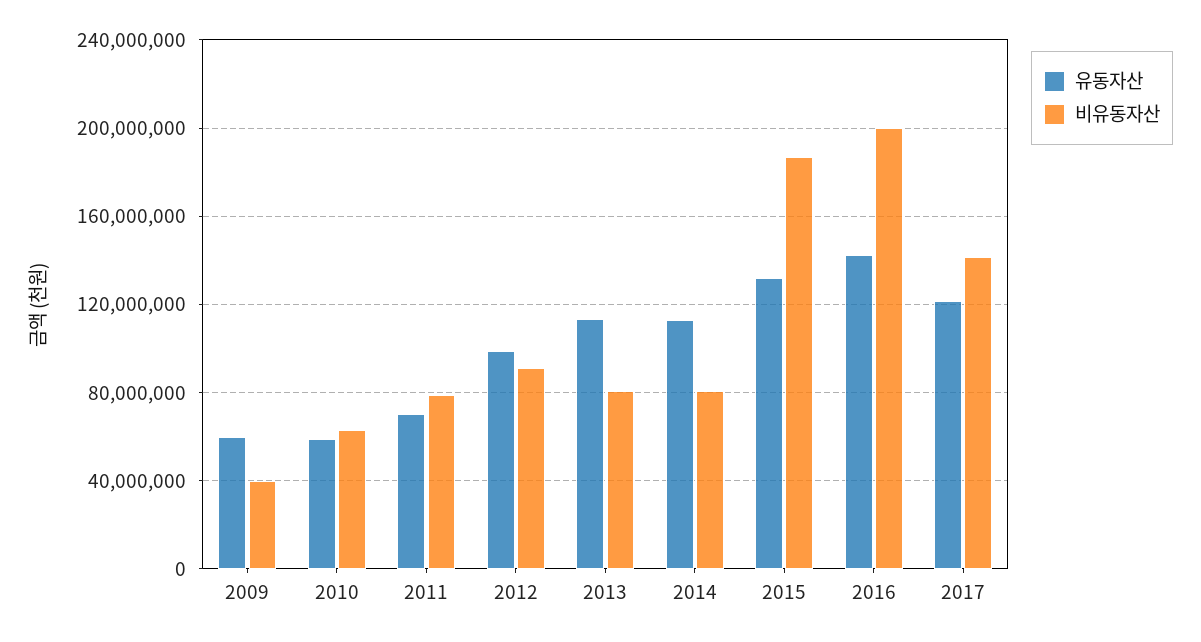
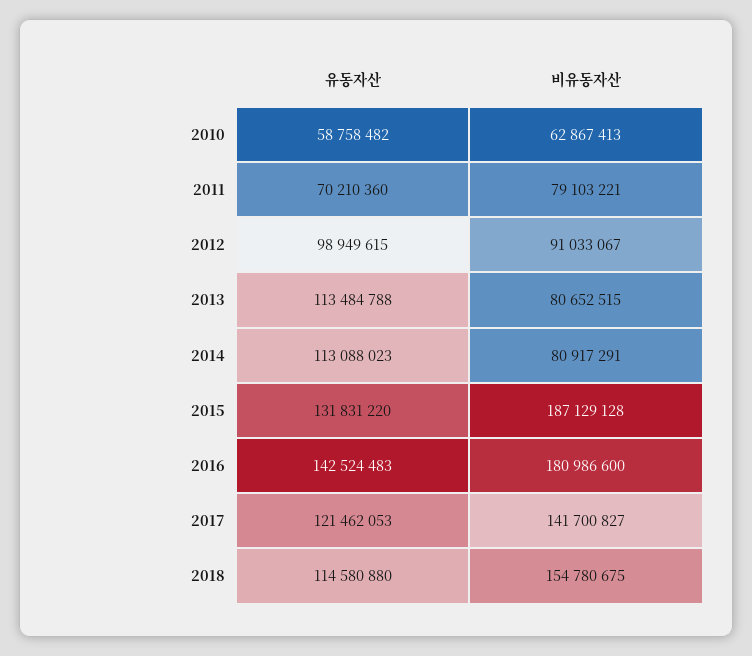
유동자산, 2009: 60000000 -> none
비유동자산, 2009: 40000000 -> none
비유동자산, 2016: 200000000 -> 180986600
유동자산, 2018: none -> 114580880
비유동자산, 2018: none -> 154780675

